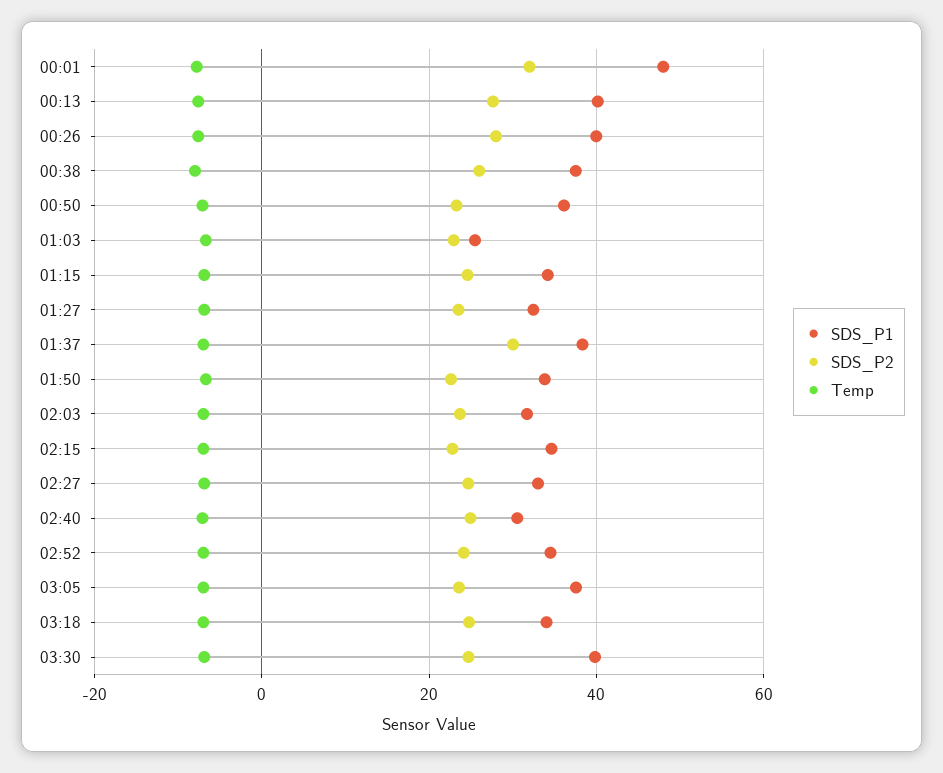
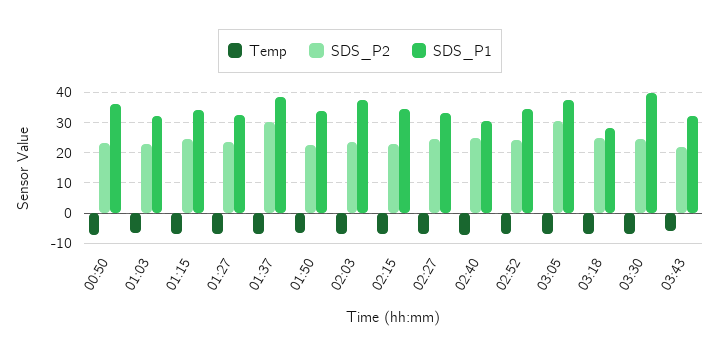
SDS_P1, 00:01: 48 -> none
SDS_P2, 00:01: 32 -> none
Temp, 00:01: -8 -> none
SDS_P1, 00:13: 40 -> none
SDS_P2, 00:13: 28 -> none
Temp, 00:13: -8 -> none
SDS_P1, 00:26: 40 -> none
SDS_P2, 00:26: 28 -> none
Temp, 00:26: -8 -> none
SDS_P1, 00:38: 38 -> none
SDS_P2, 00:38: 26 -> none
Temp, 00:38: -8 -> none
SDS_P1, 01:03: 26 -> 32
SDS_P1, 02:03: 32 -> 38
SDS_P2, 03:05: 24 -> 30
SDS_P1, 03:18: 34 -> 28
Temp, 03:43: none -> -6
SDS_P2, 03:43: none -> 22
SDS_P1, 03:43: none -> 32

